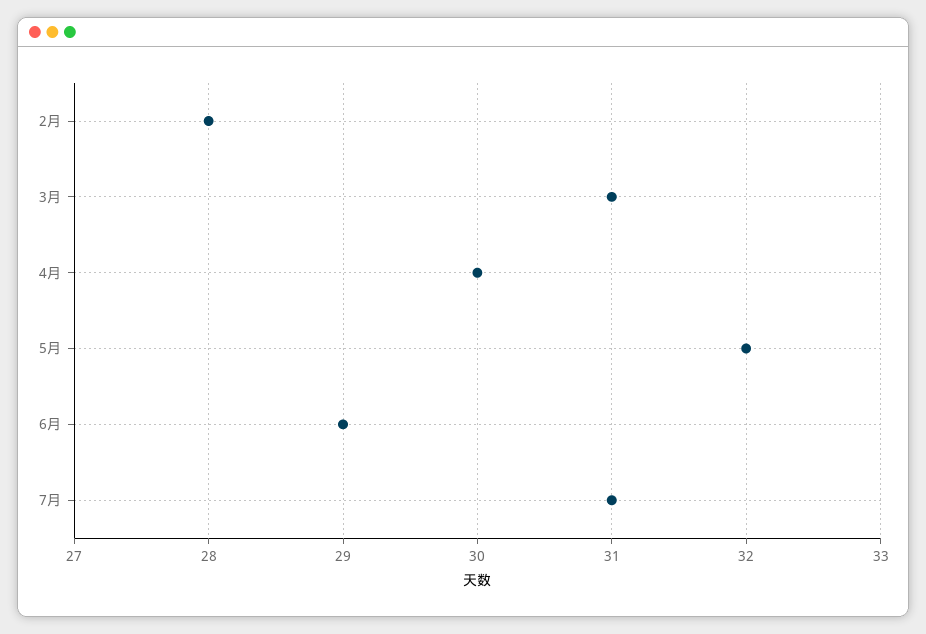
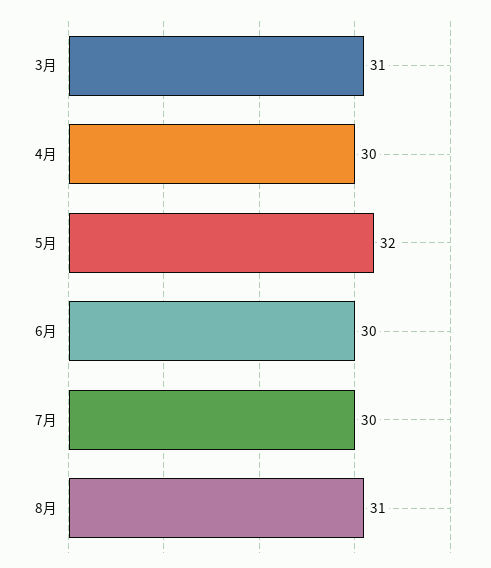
2月: 28 -> none
6月: 29 -> 30
7月: 31 -> 30
8月: none -> 31

